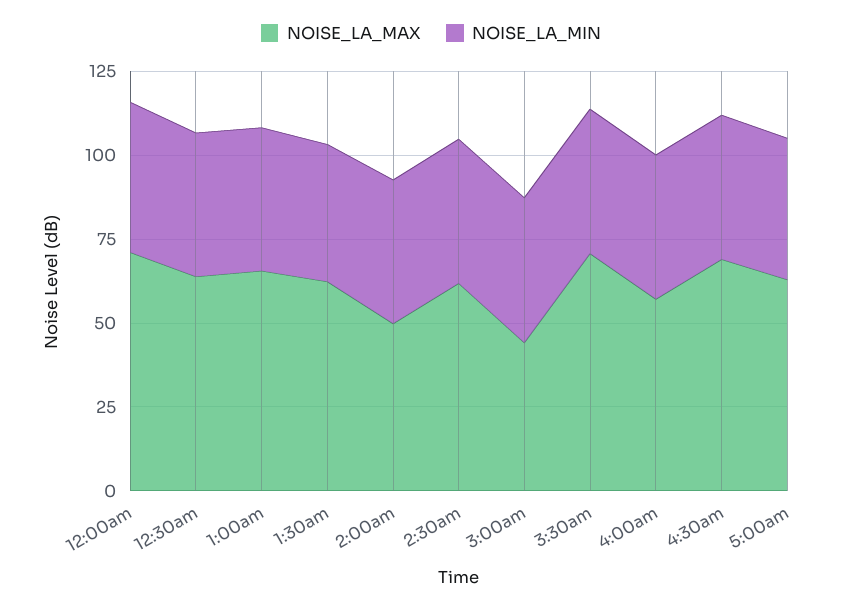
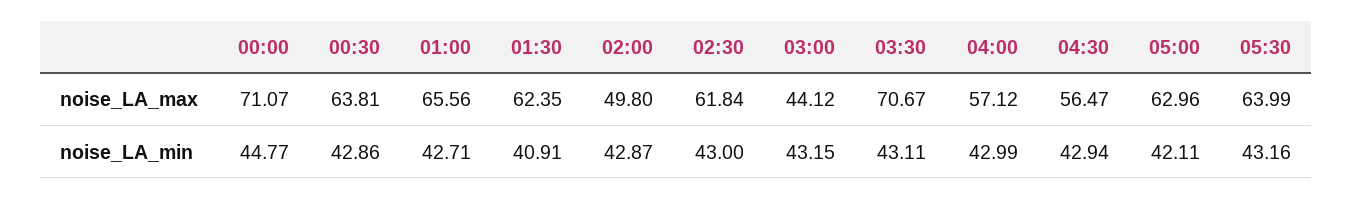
NOISE_LA_MAX, 4:30am: 70 -> 56.47
NOISE_LA_MAX, 05:30: none -> 63.99
NOISE_LA_MIN, 05:30: none -> 43.16

